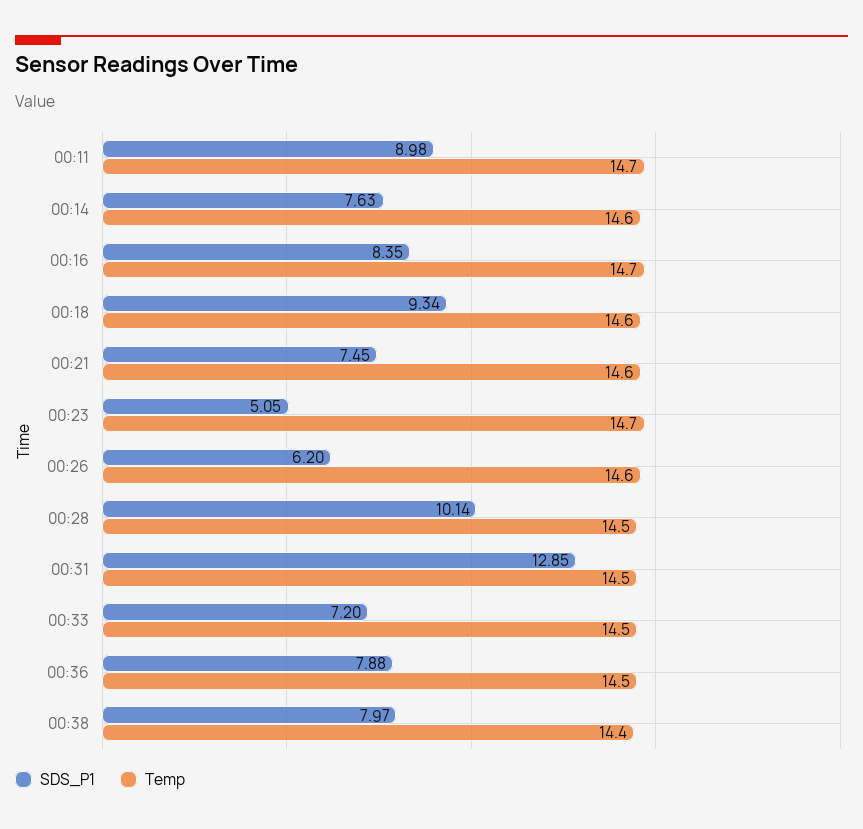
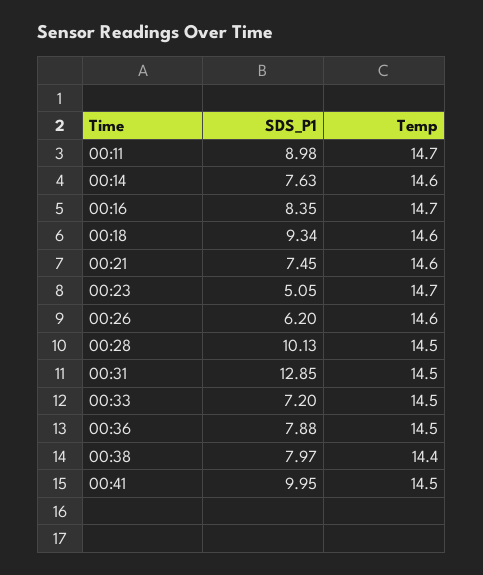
SDS_P1, 00:28: 10.14 -> 10.13
SDS_P1, 00:41: none -> 9.95
Temp, 00:41: none -> 14.5

